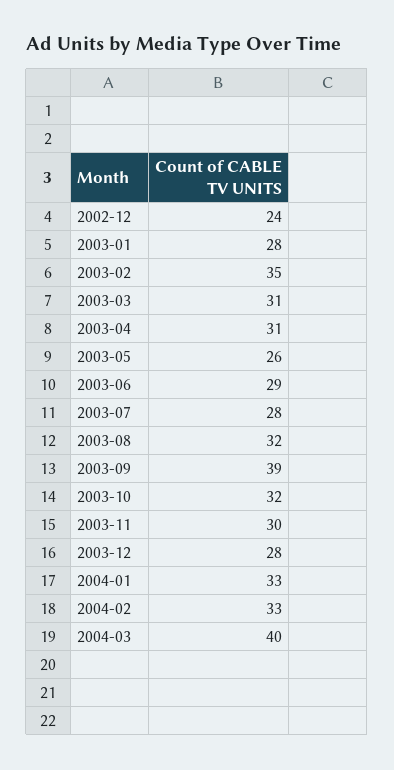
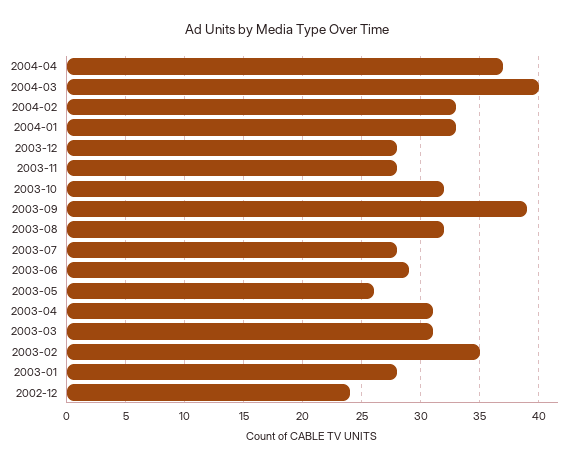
2003-11: 30 -> 28
2004-04: none -> 37

